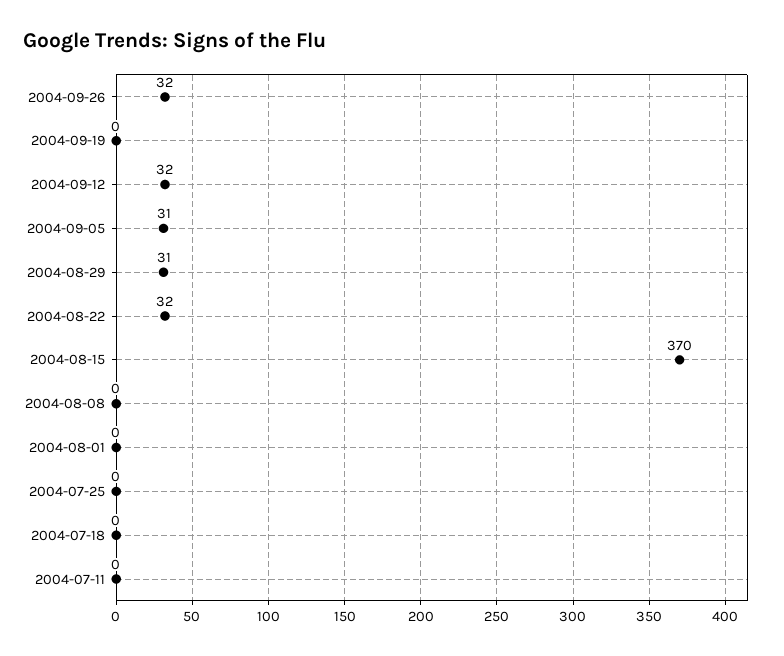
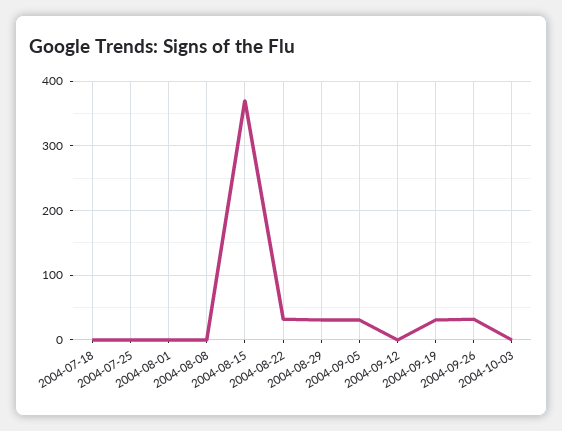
2004-09-19: 0 -> 30
2004-09-12: 32 -> 0
2004-07-11: 0 -> none
2004-10-03: none -> 0

